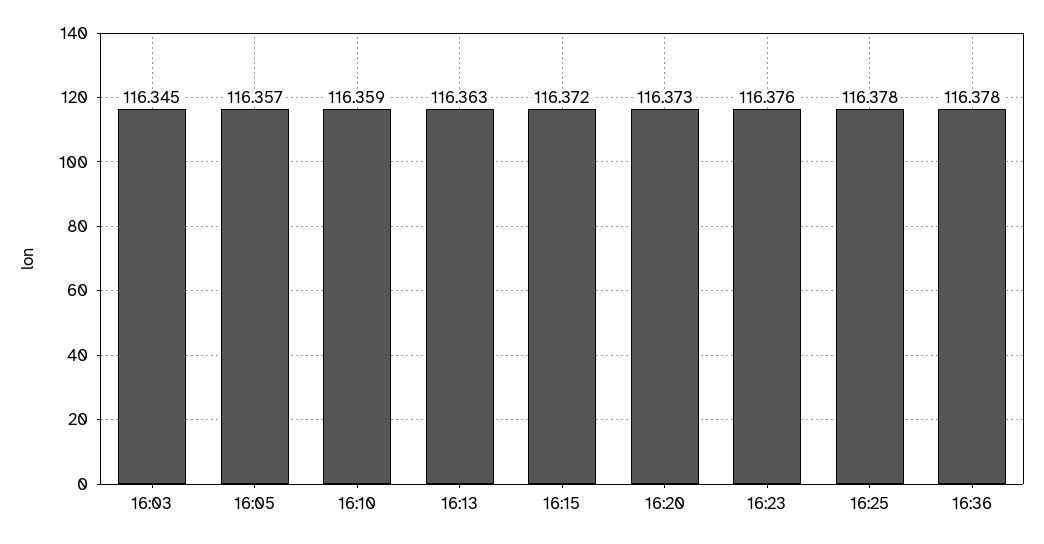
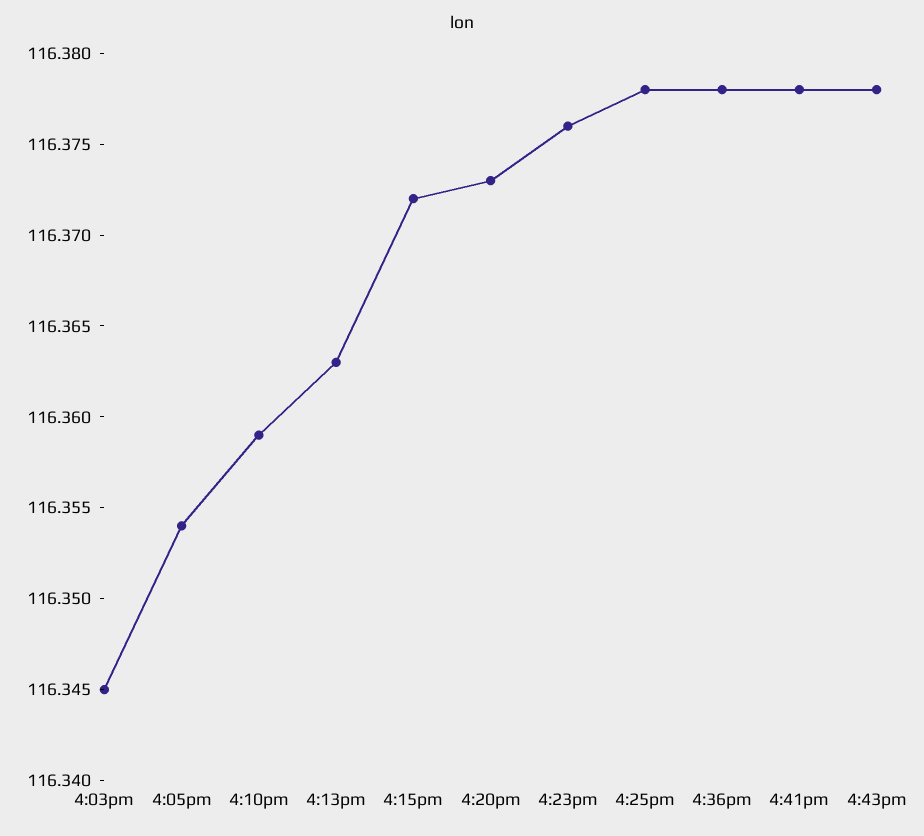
16:05: 116.357 -> 116.354
4:41pm: none -> 116.378
4:43pm: none -> 116.378

